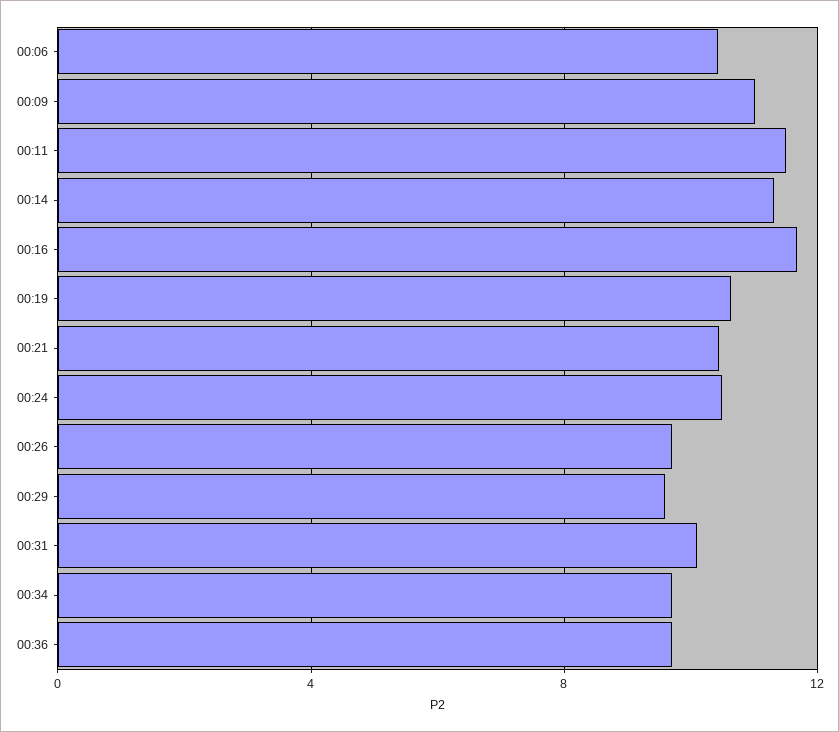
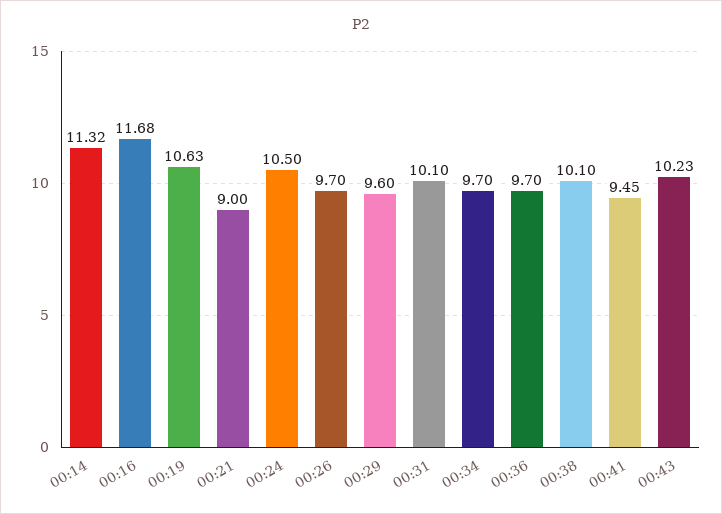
00:06: 10.5 -> none
00:09: 11 -> none
00:11: 11.5 -> none
00:21: 10.5 -> 9
00:38: none -> 10.1
00:41: none -> 9.45
00:43: none -> 10.23

